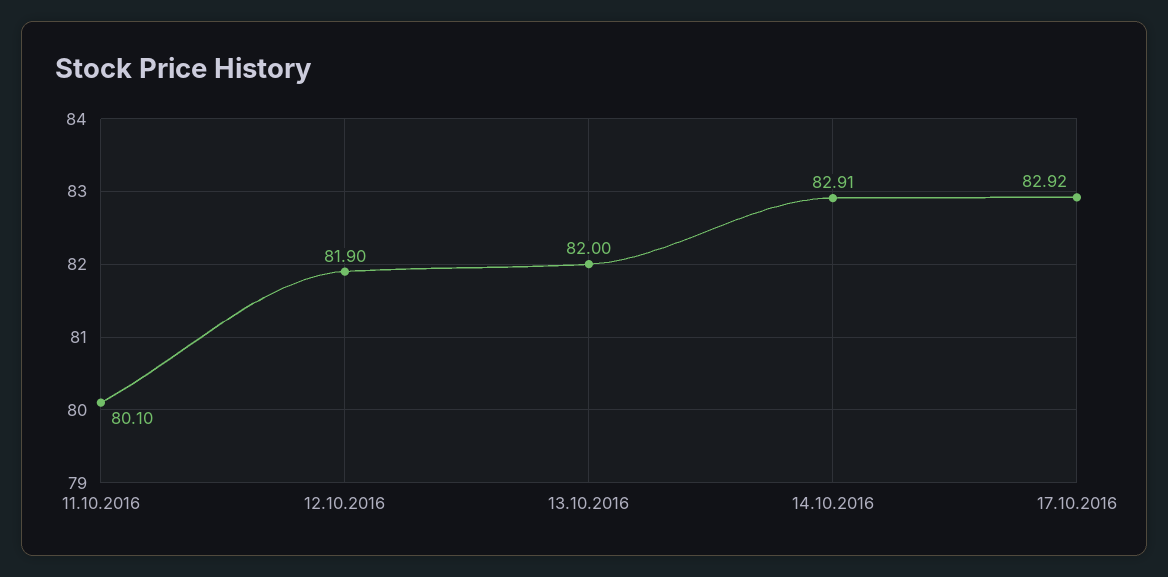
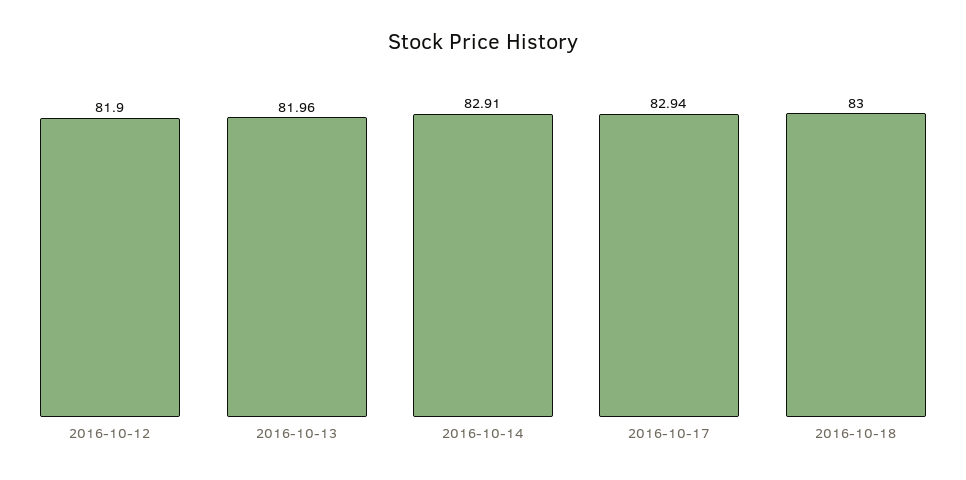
11.10.2016: 80.1 -> none
13.10.2016: 82 -> 81.96
17.10.2016: 82.92 -> 82.94
2016-10-18: none -> 83

